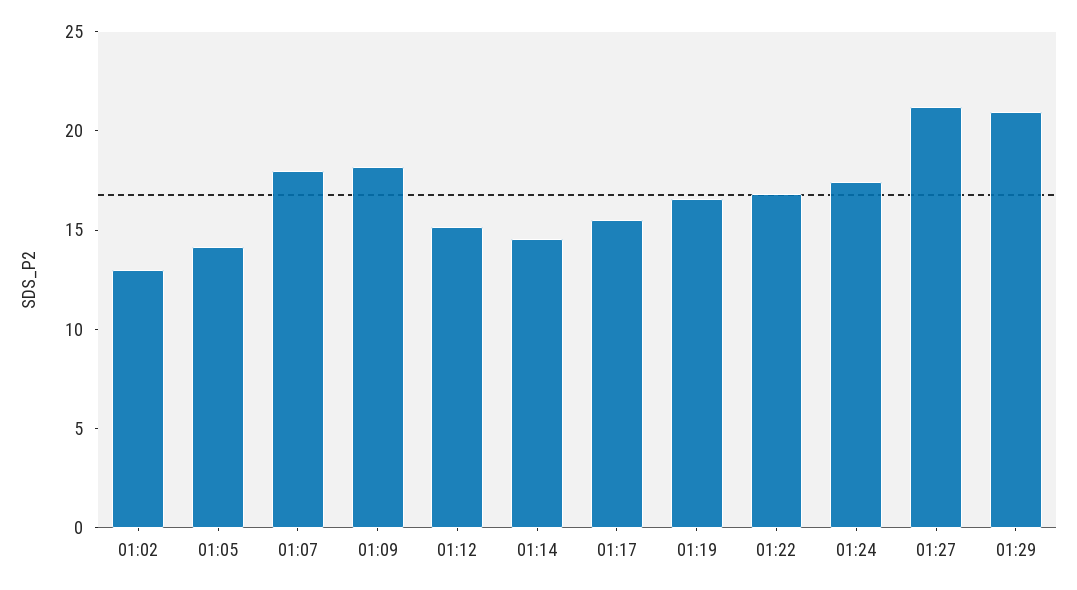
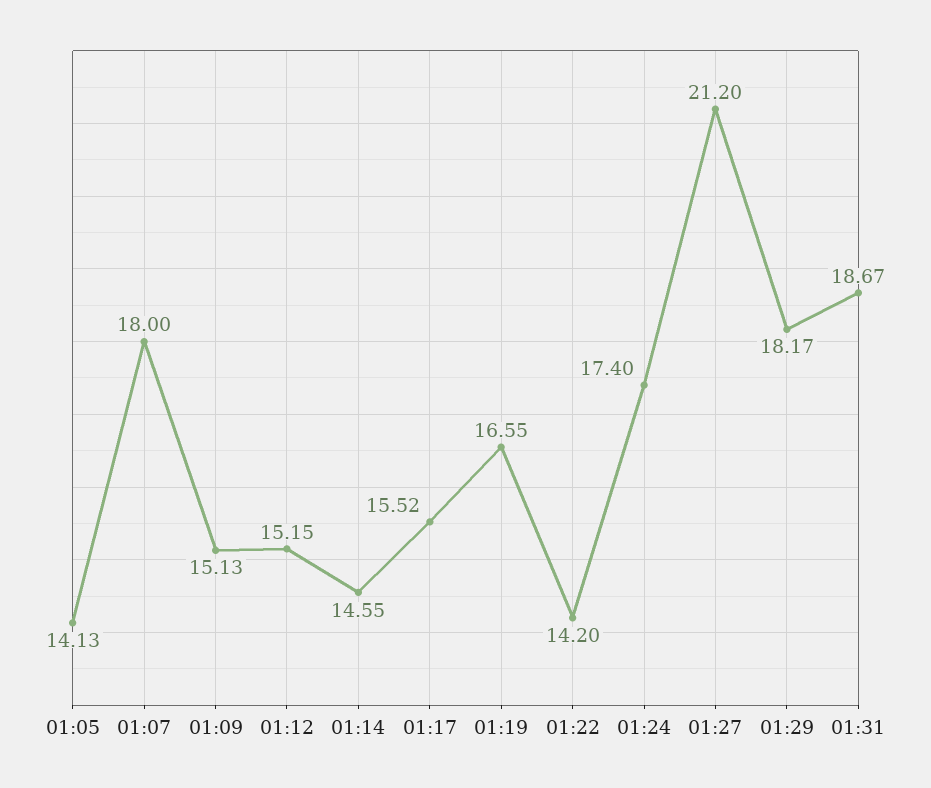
01:02: 13 -> none
01:09: 18 -> 15.13
01:22: 17 -> 14.2
01:29: 21 -> 18.17
01:31: none -> 18.67

